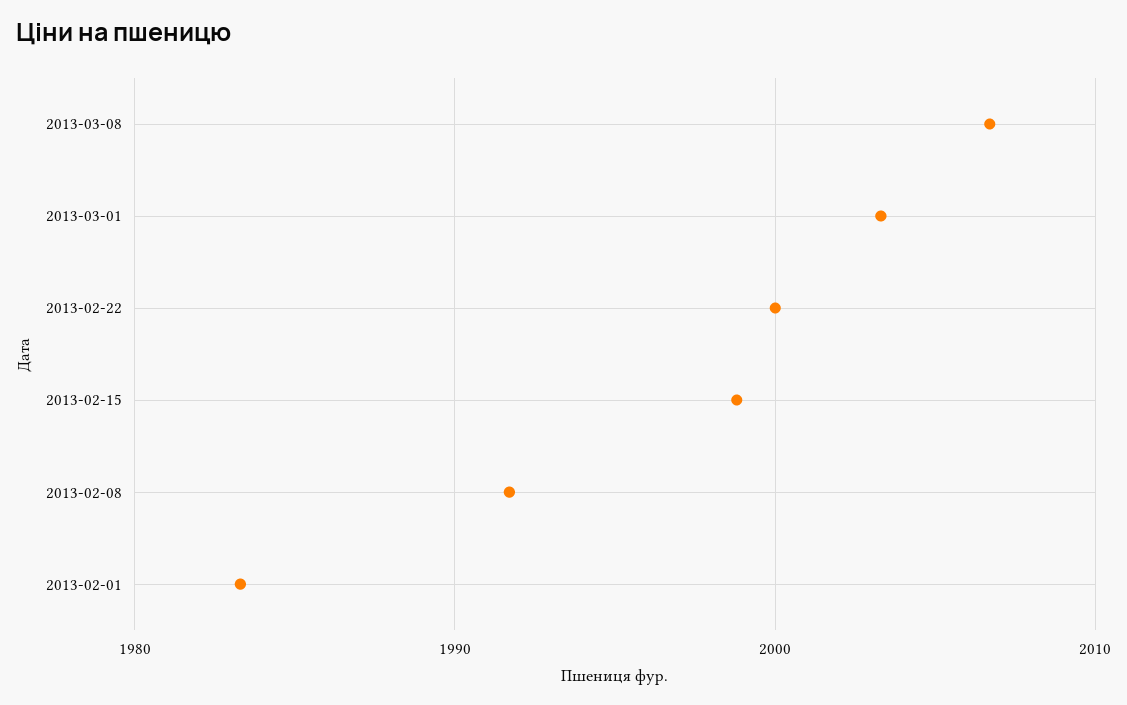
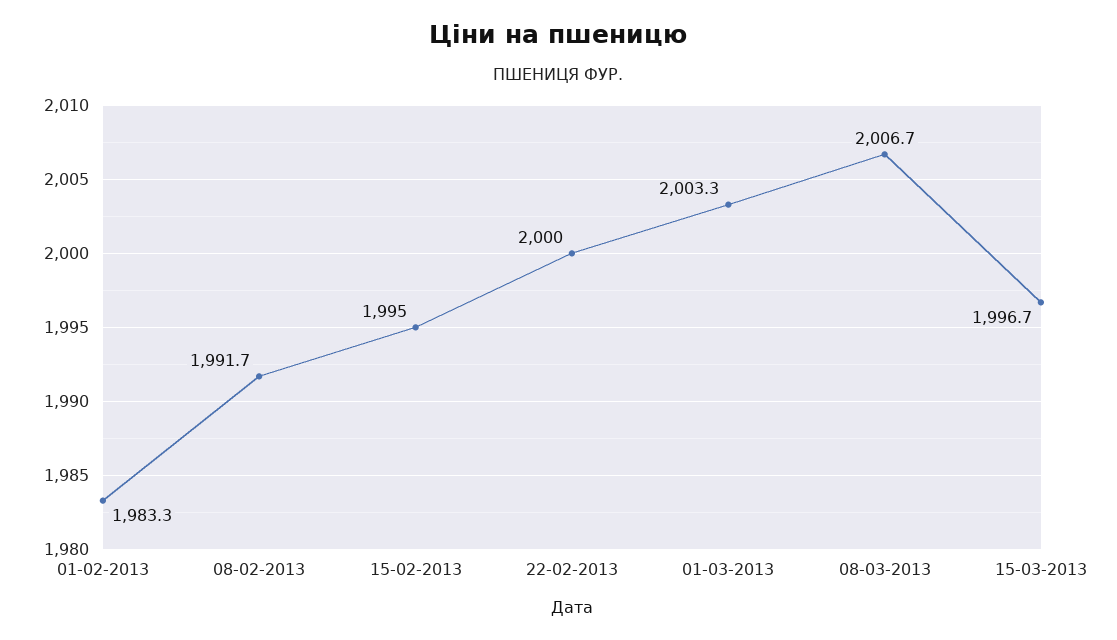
2013-02-15: 1999 -> 1995
15-03-2013: none -> 1996.7

